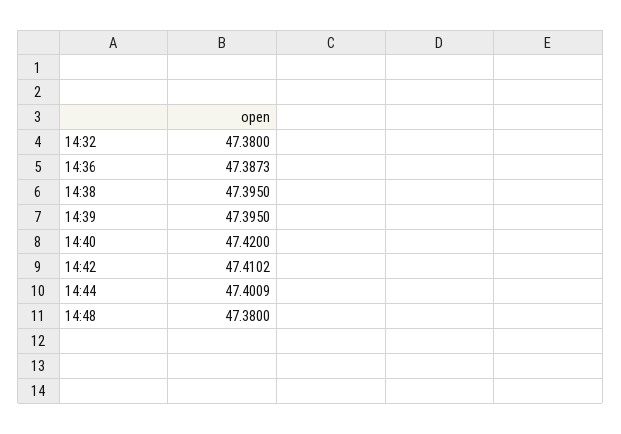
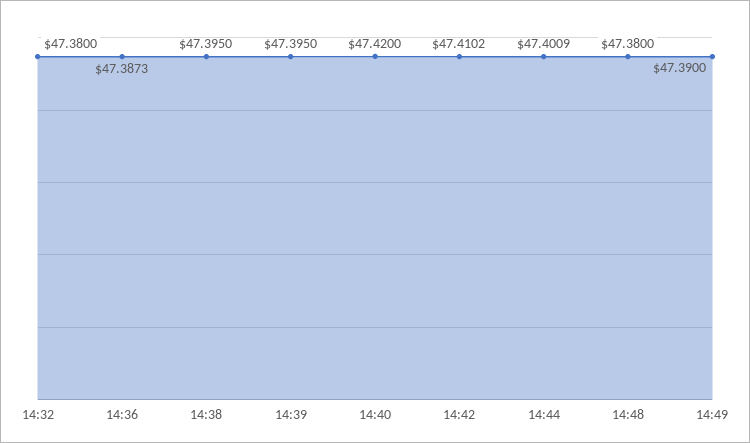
14:49: none -> 47.39

